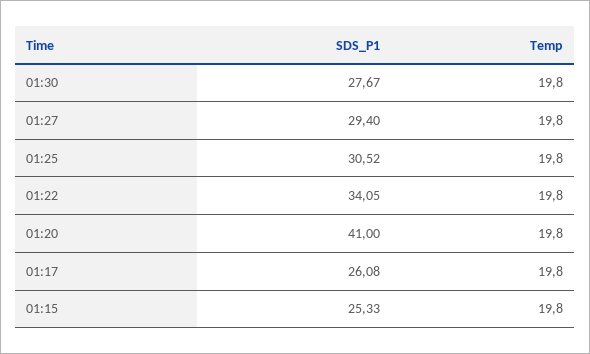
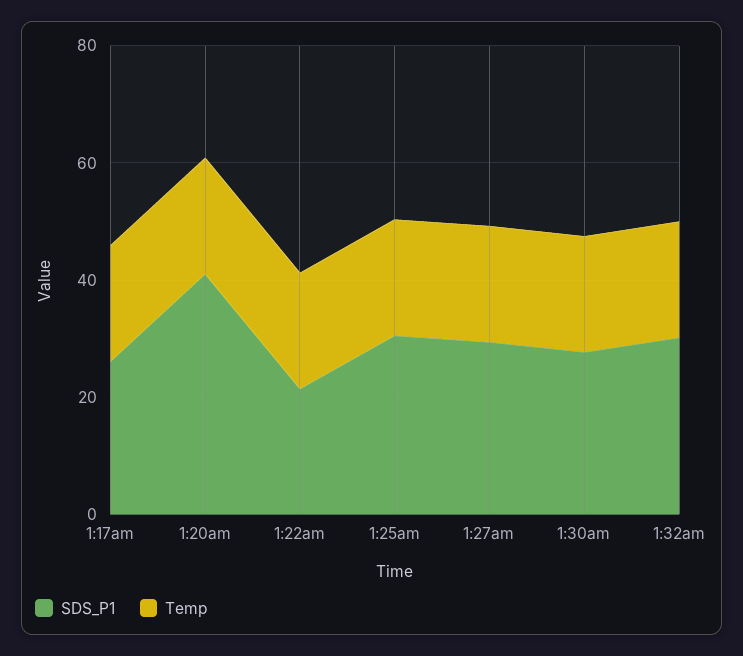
SDS_P1, 01:22: 34.05 -> 20
SDS_P1, 01:15: 25.33 -> none
Temp, 01:15: 19.8 -> none
SDS_P1, 1:32am: none -> 30
Temp, 1:32am: none -> 20

